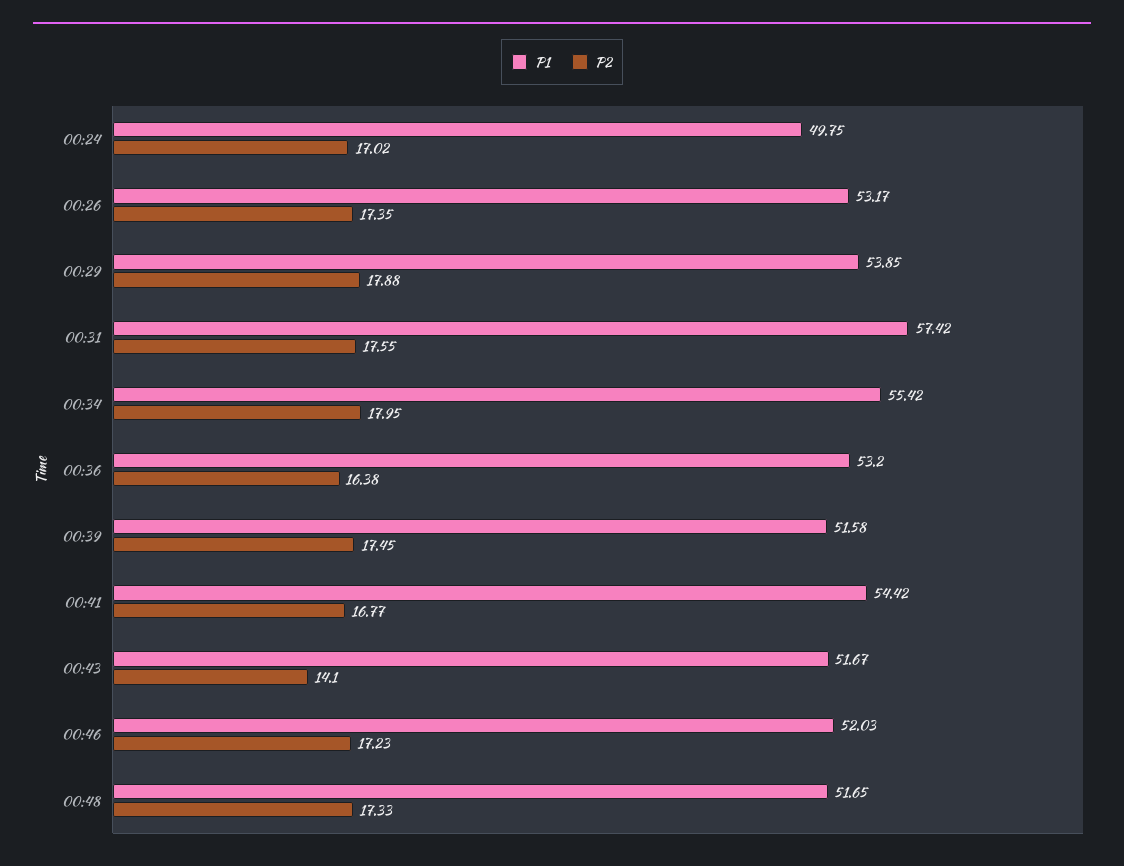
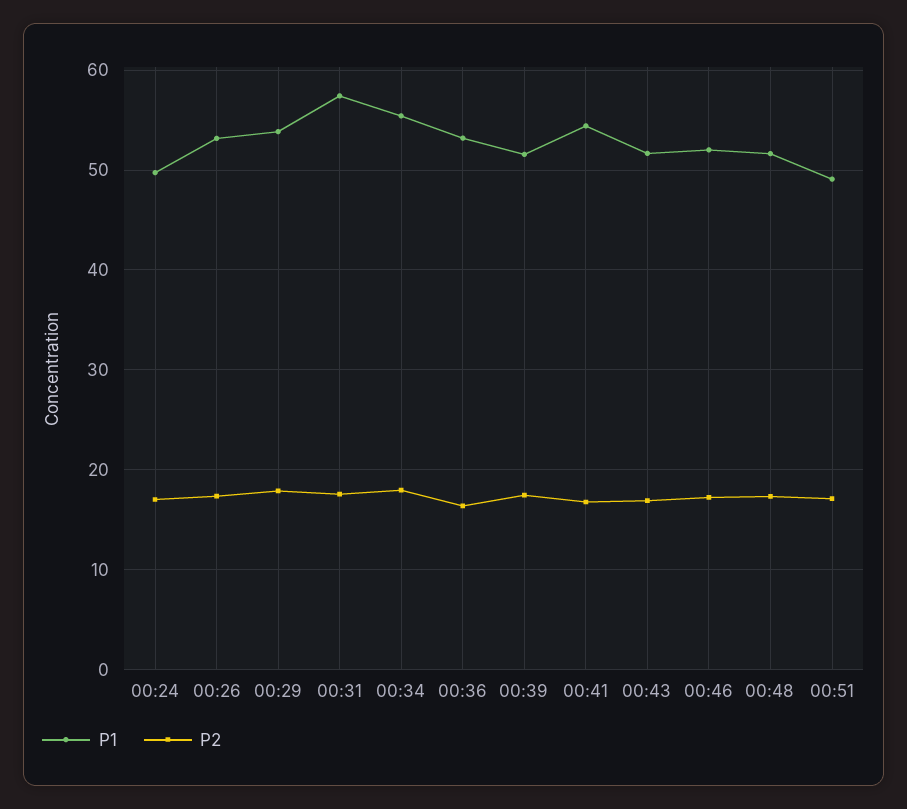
P2, 00:43: 14.1 -> 17
P1, 00:51: none -> 49
P2, 00:51: none -> 17

